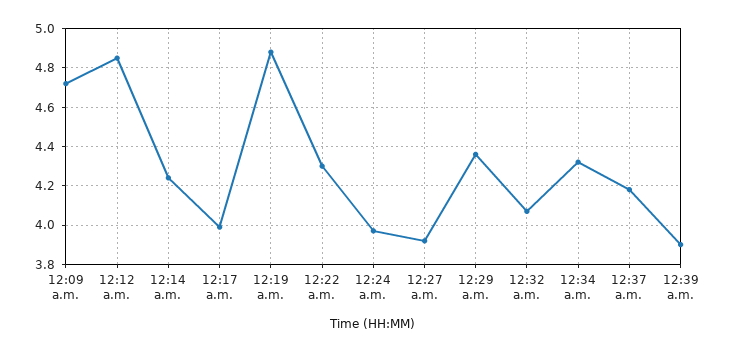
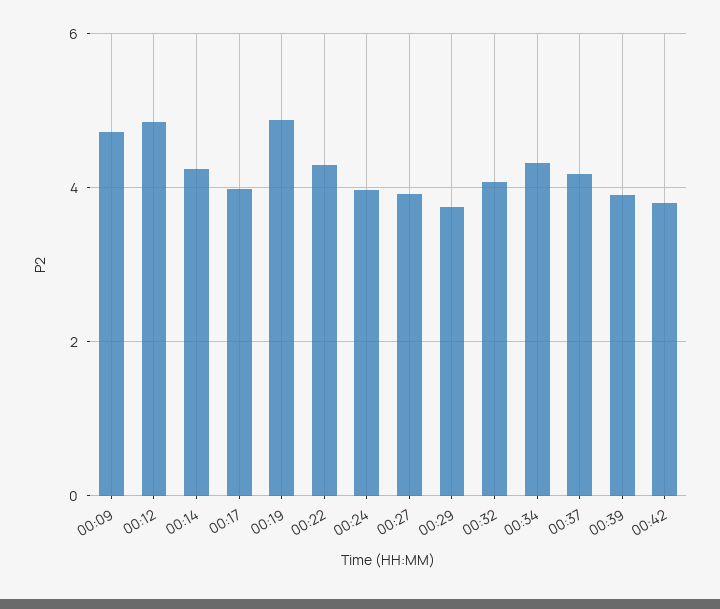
12:29 a.m.: 4.35 -> 3.8
00:42: none -> 3.8

